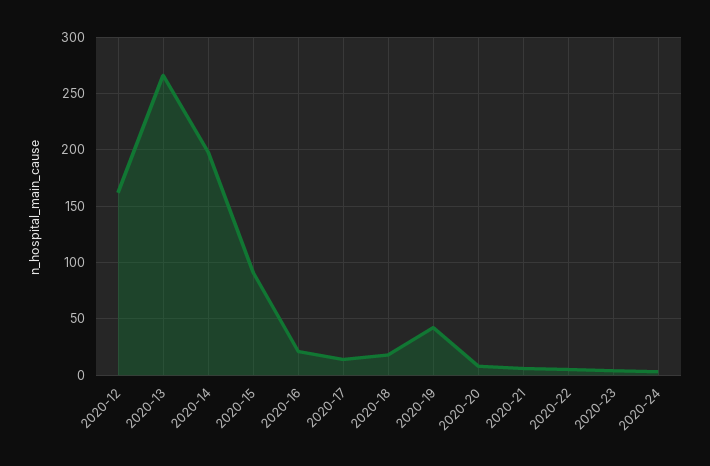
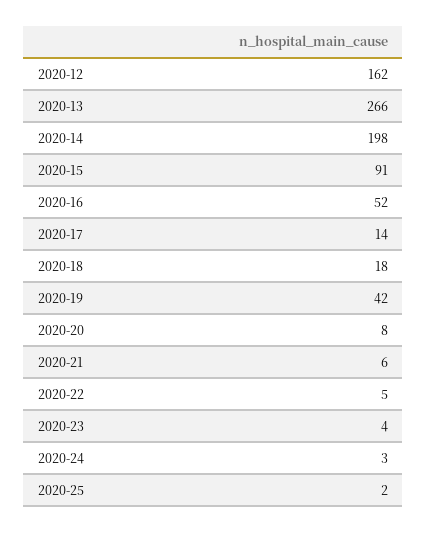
2020-16: 20 -> 52
2020-25: none -> 2

